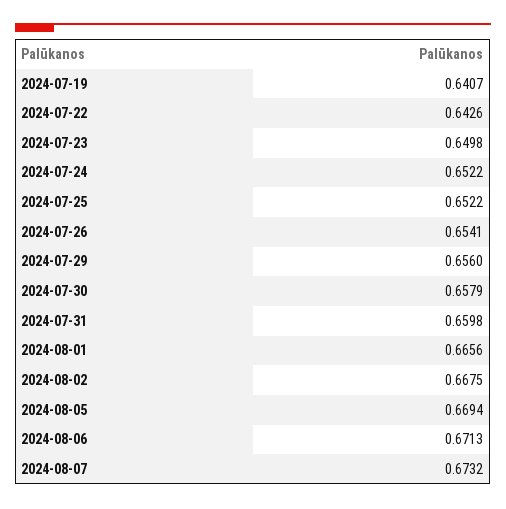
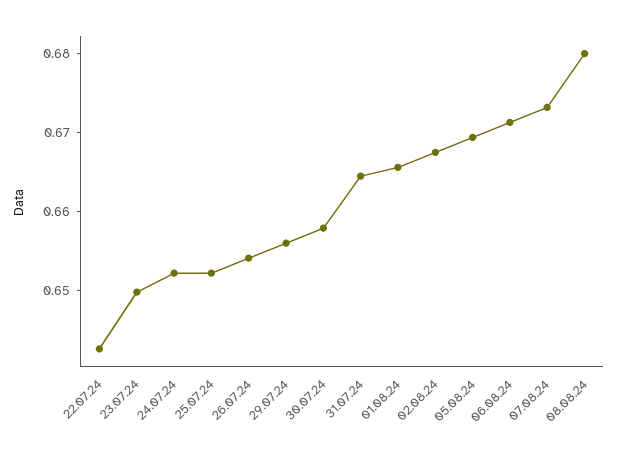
2024-07-19: 0.6407 -> none
2024-07-31: 0.6598 -> 0.664
08.08.24: none -> 0.68

